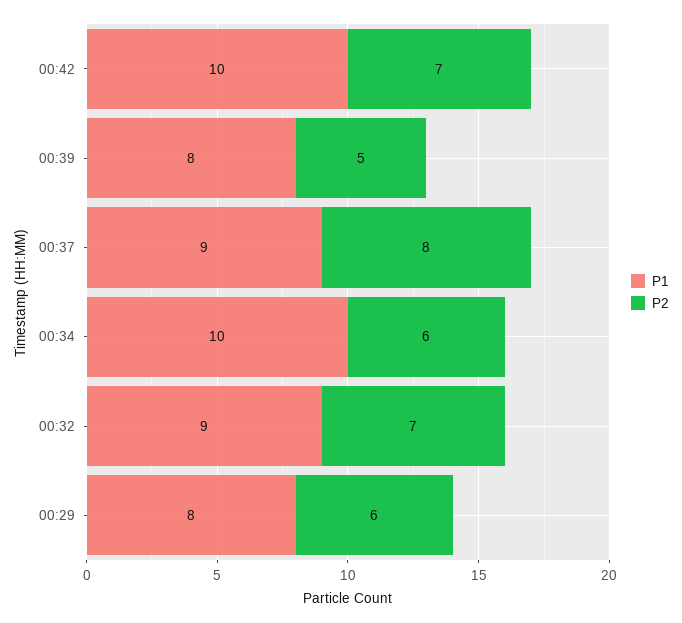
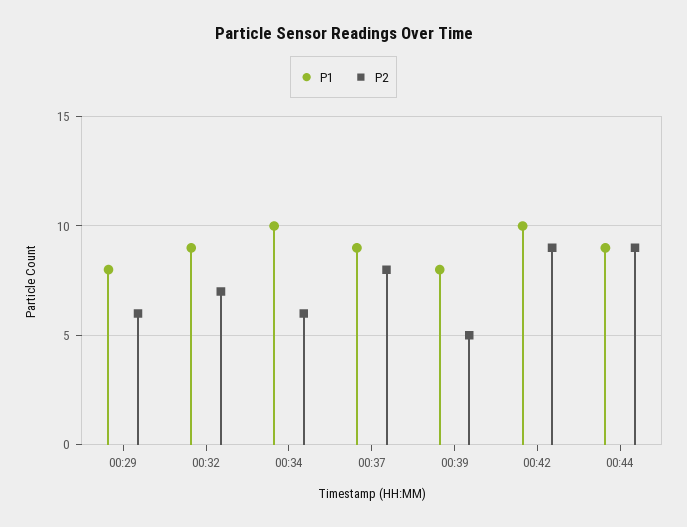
P2, 00:42: 7 -> 9
P1, 00:44: none -> 9
P2, 00:44: none -> 9

